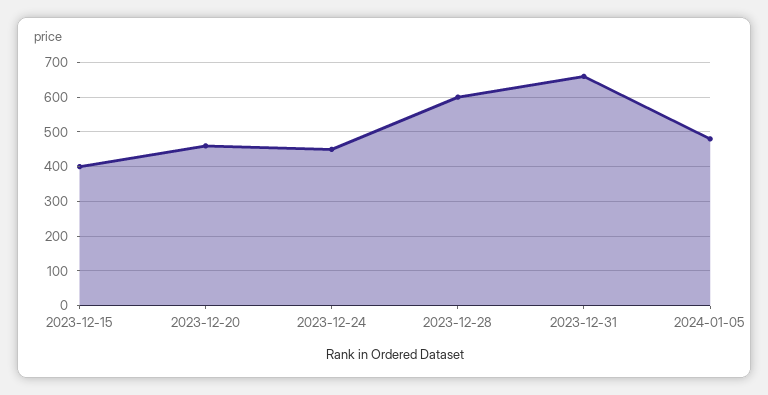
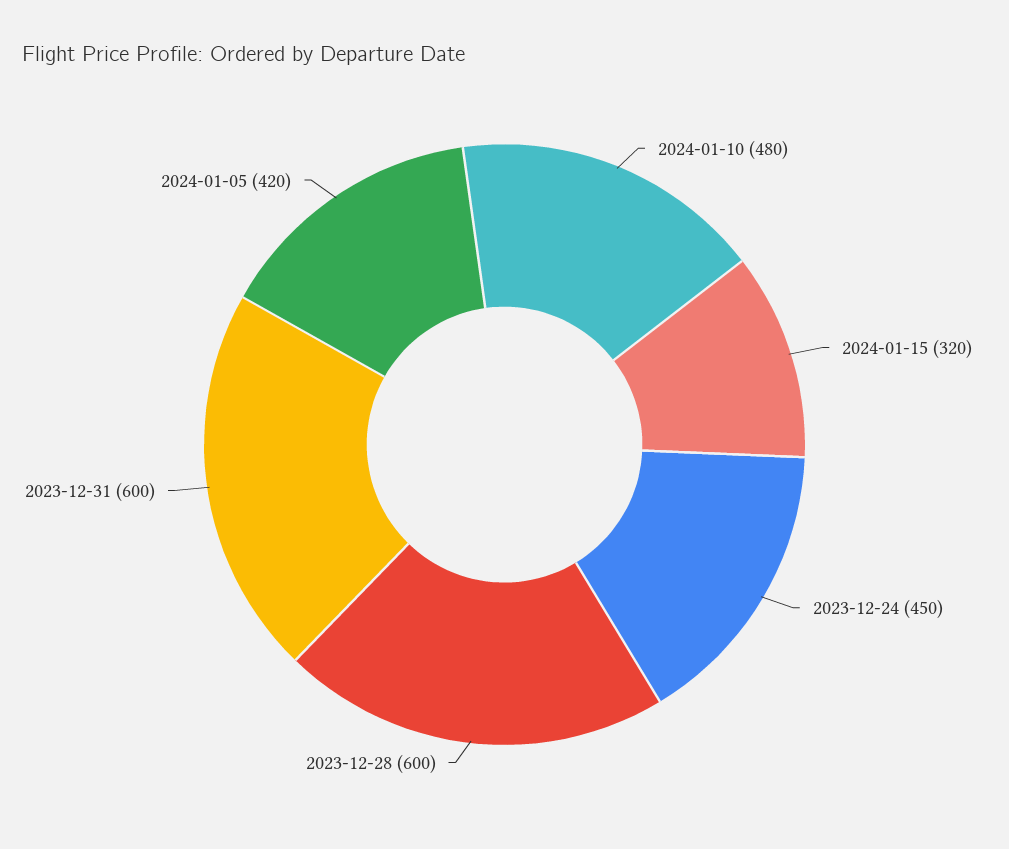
2023-12-15: 400 -> none
2023-12-20: 460 -> none
2023-12-31: 660 -> 600
2024-01-05: 480 -> 420
2024-01-10: none -> 480
2024-01-15: none -> 320

